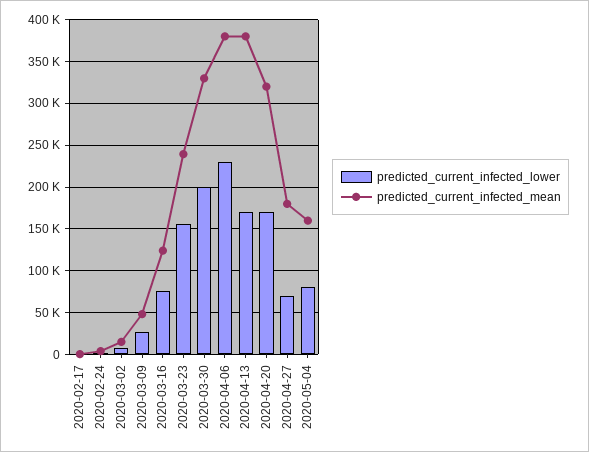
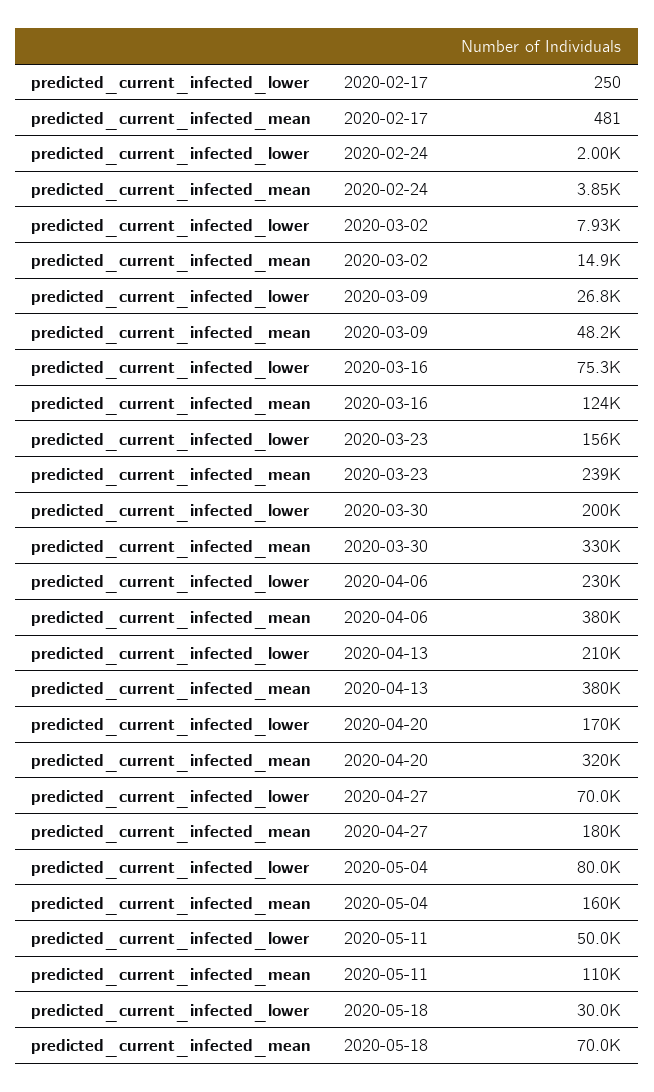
predicted_current_infected_lower, 2020-04-13: 170000 -> 210000
predicted_current_infected_lower, 2020-05-11: none -> 50000
predicted_current_infected_mean, 2020-05-11: none -> 110000
predicted_current_infected_lower, 2020-05-18: none -> 30000
predicted_current_infected_mean, 2020-05-18: none -> 70000

